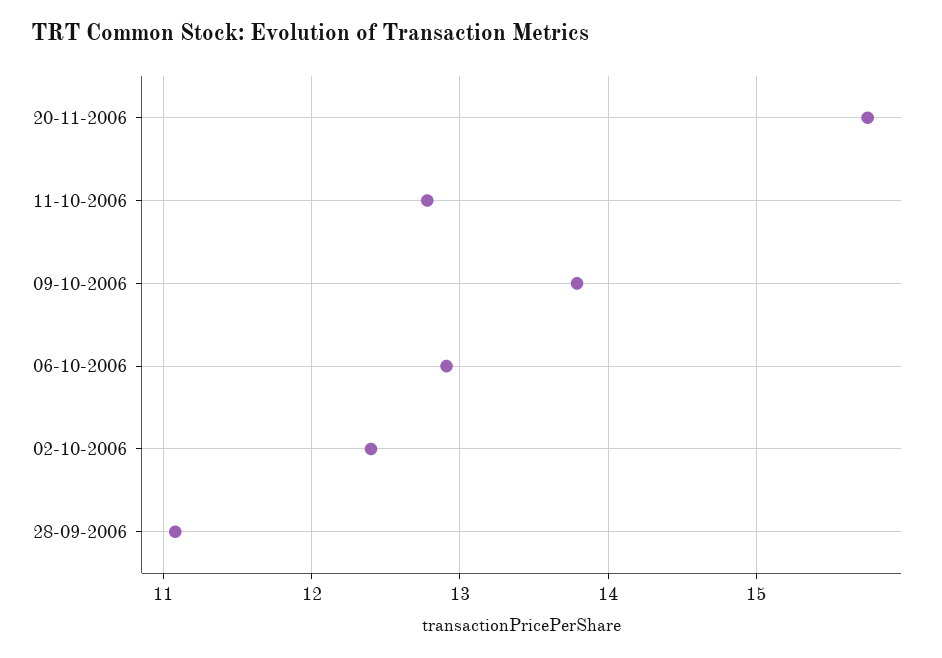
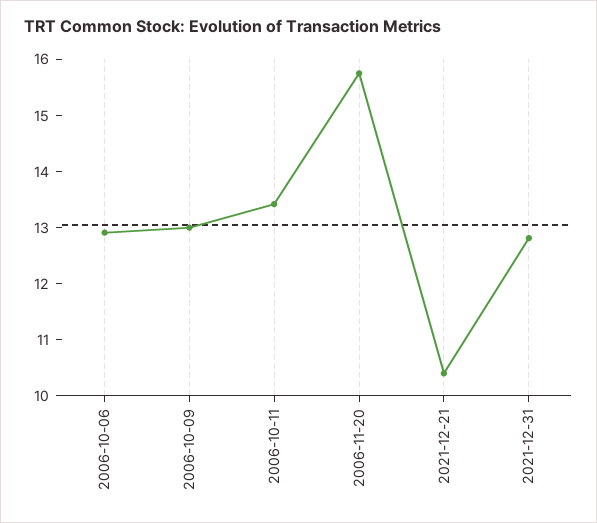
11-10-2006: 12.8 -> 13.4
09-10-2006: 13.8 -> 13
02-10-2006: 12.4 -> none
28-09-2006: 11.1 -> none
2021-12-21: none -> 10.4
2021-12-31: none -> 12.8

